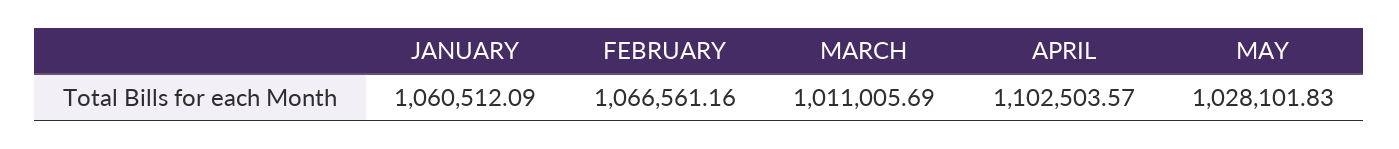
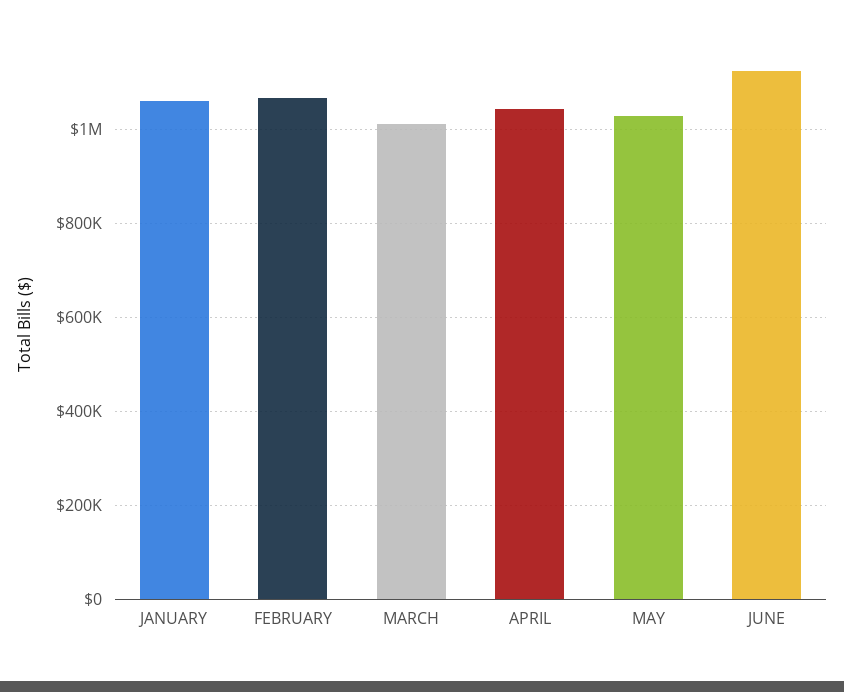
APRIL: 1102503.57 -> 1040000
JUNE: none -> 1120000

